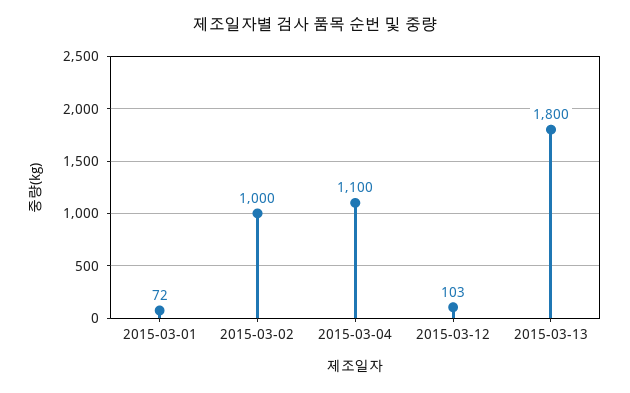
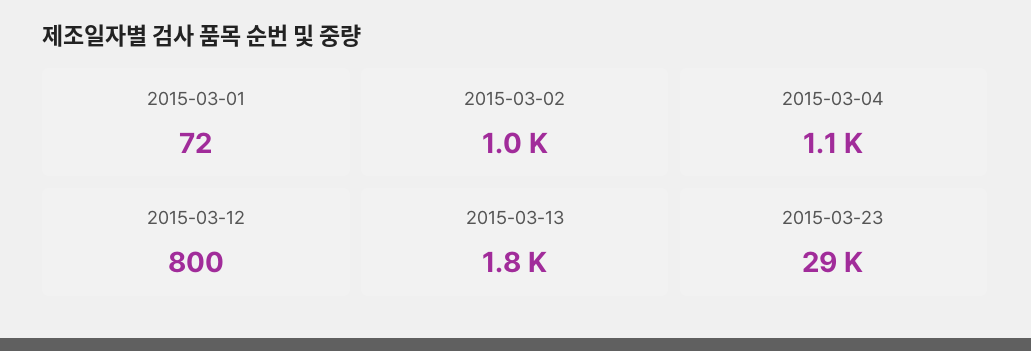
2015-03-12: 103 -> 800
2015-03-23: none -> 29000

